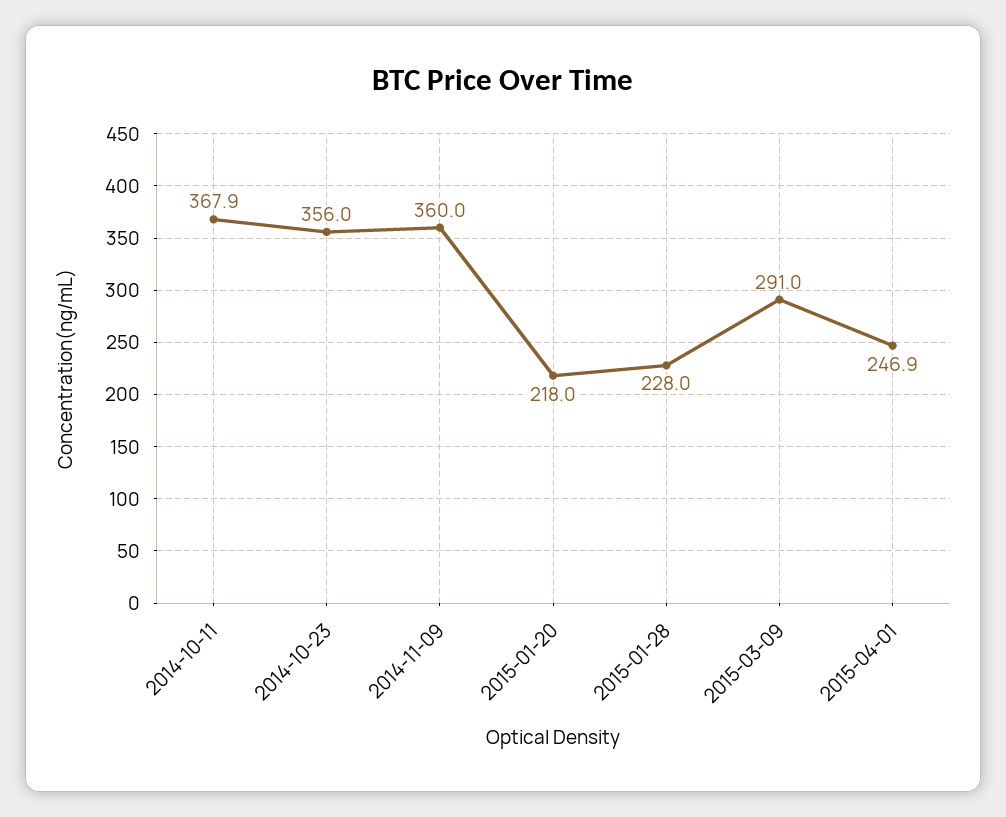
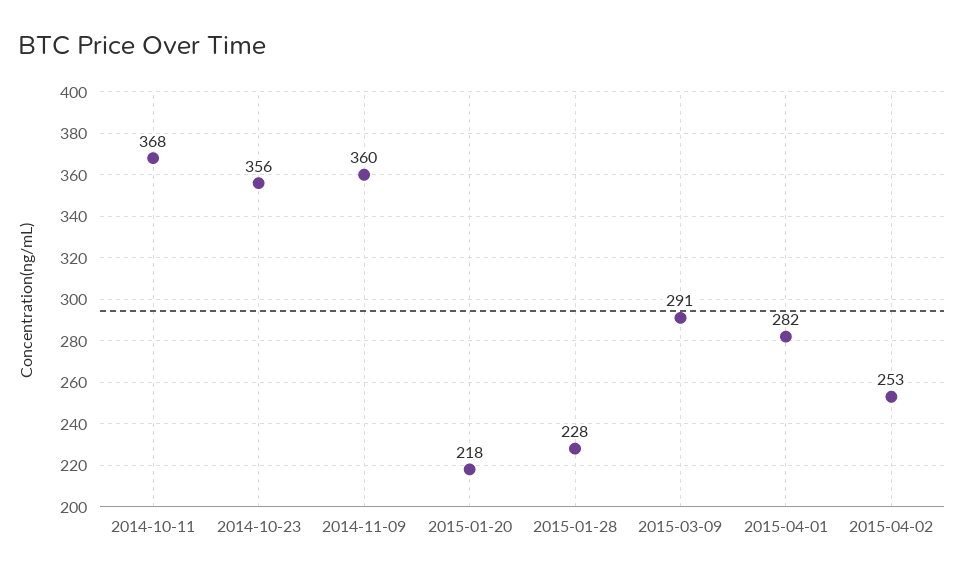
2015-04-01: 246.9 -> 282
2015-04-02: none -> 253

